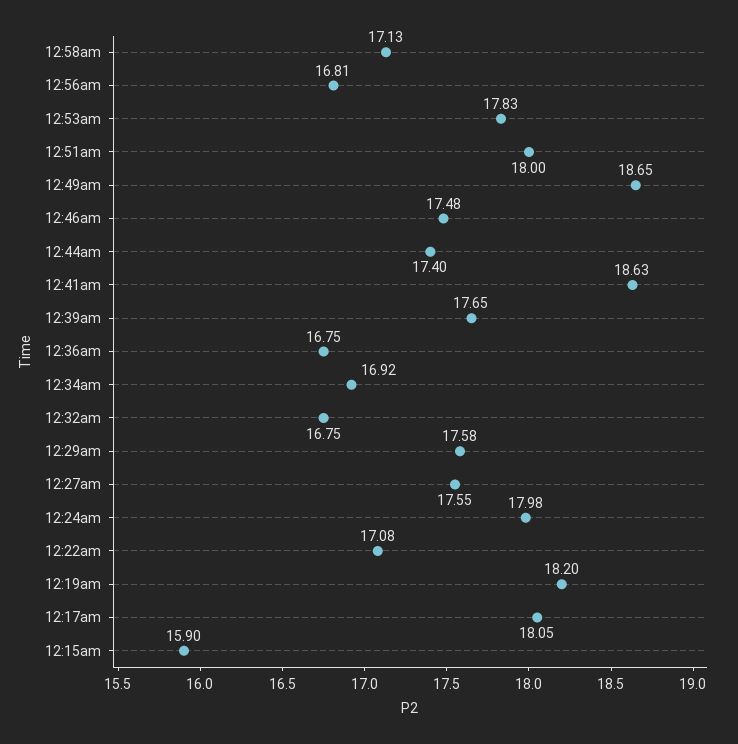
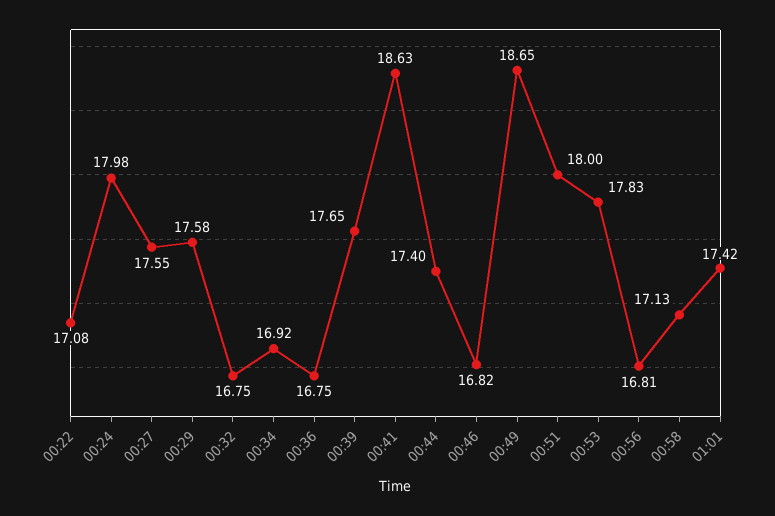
12:46am: 17.48 -> 16.82
12:19am: 18.2 -> none
12:17am: 18.05 -> none
12:15am: 15.9 -> none
01:01: none -> 17.42

